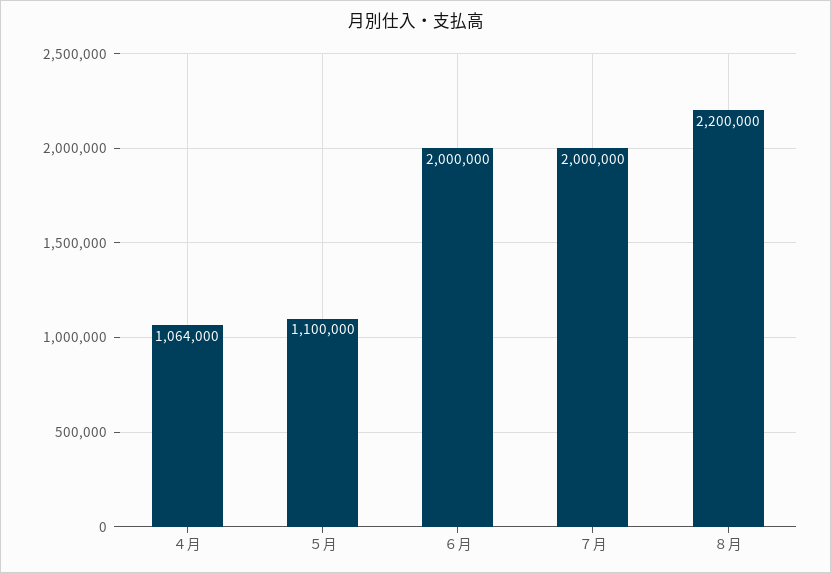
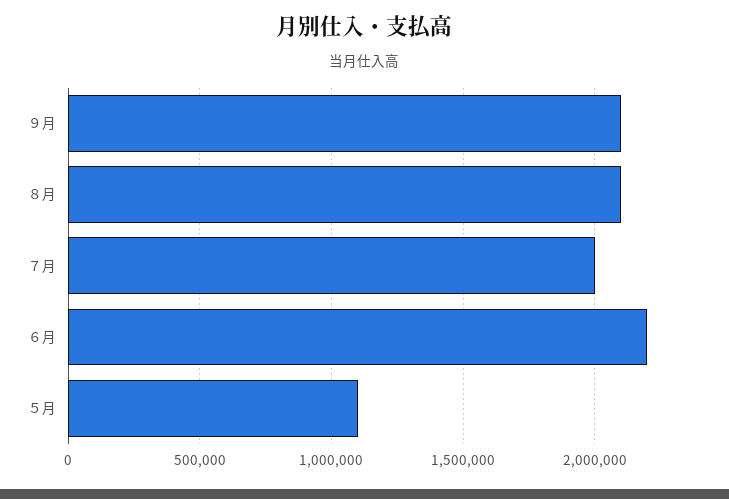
４月: 1064000 -> none
６月: 2000000 -> 2200000
８月: 2200000 -> 2100000
９月: none -> 2100000

